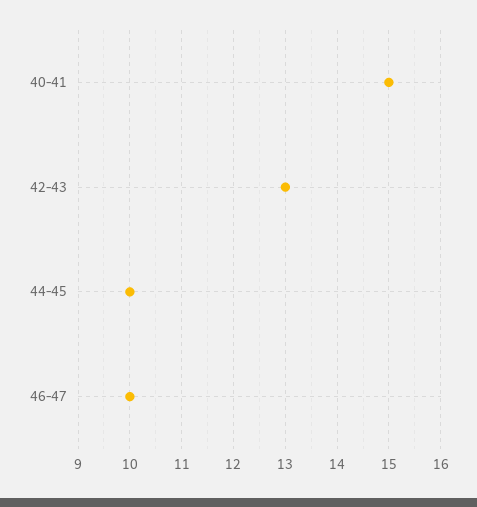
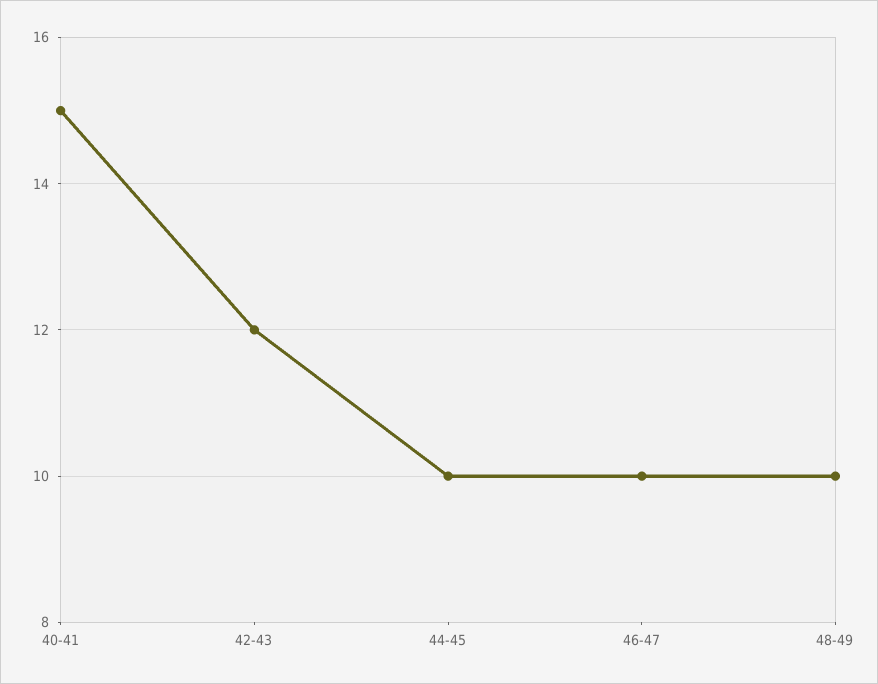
42-43: 13 -> 12
48-49: none -> 10

